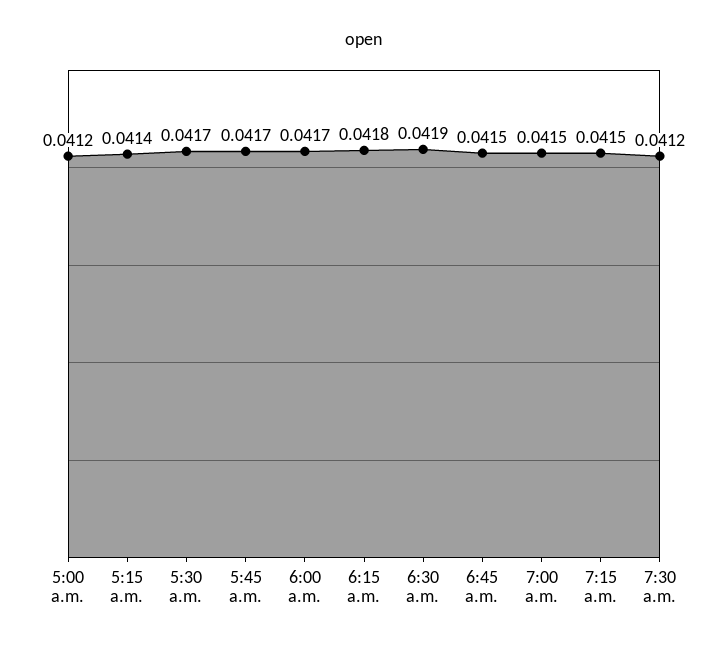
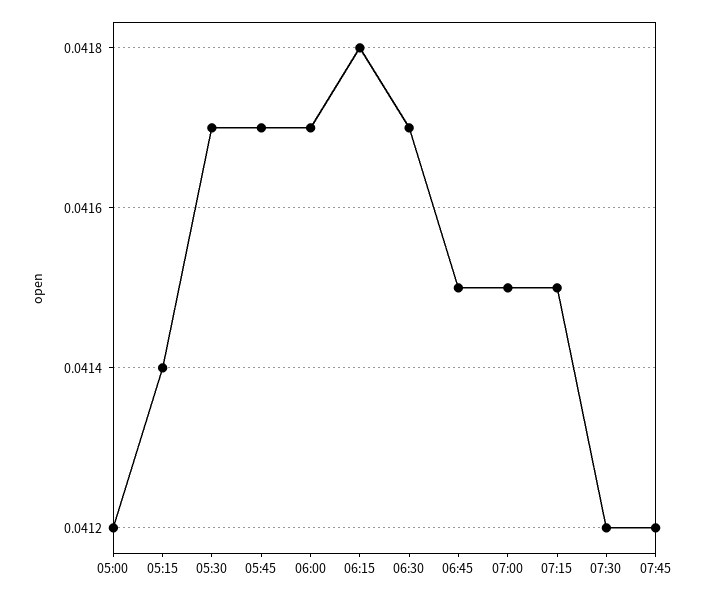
6:30 a.m.: 0.0419 -> 0.0417
07:45: none -> 0.0412

